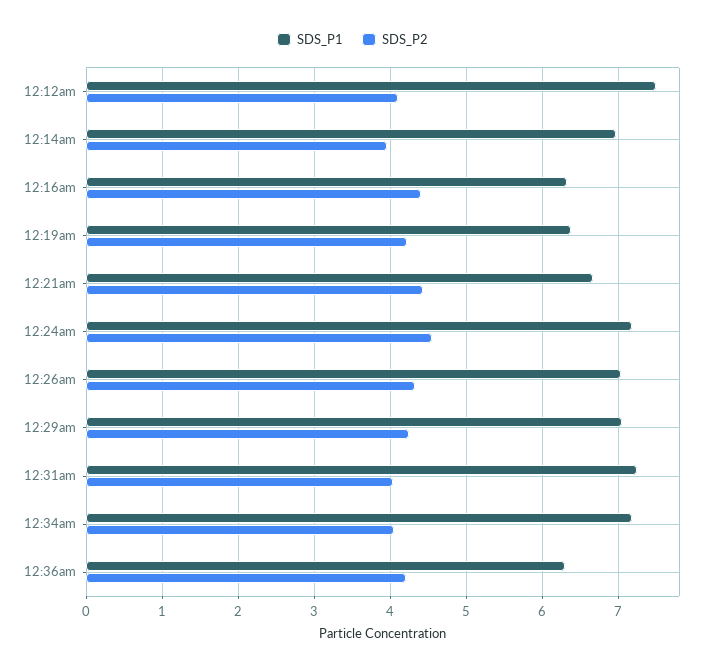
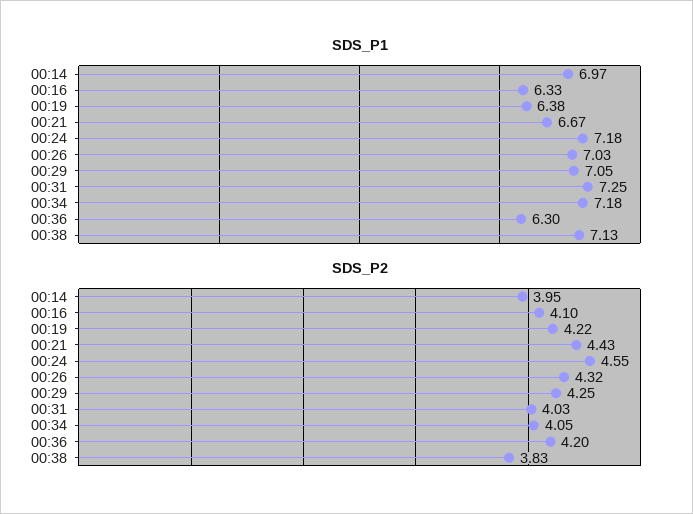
SDS_P1, 12:12am: 7.5 -> none
SDS_P2, 12:12am: 4.1 -> none
SDS_P2, 12:16am: 4.4 -> 4.1
SDS_P1, 00:38: none -> 7.13
SDS_P2, 00:38: none -> 3.83

